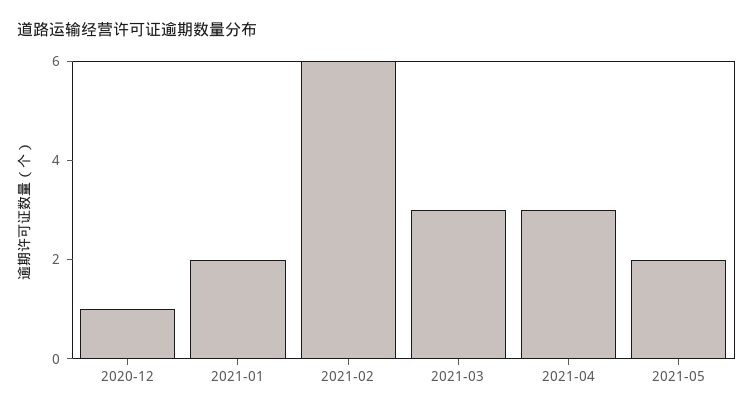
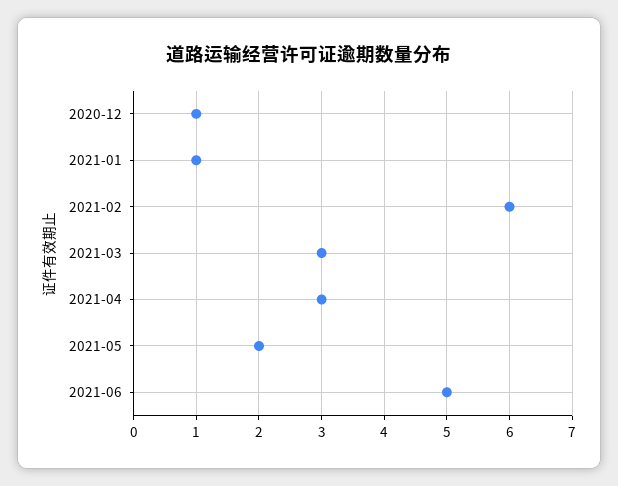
2021-01: 2 -> 1
2021-06: none -> 5

